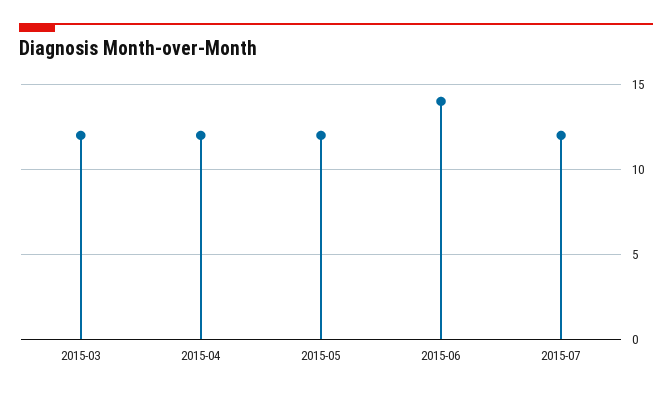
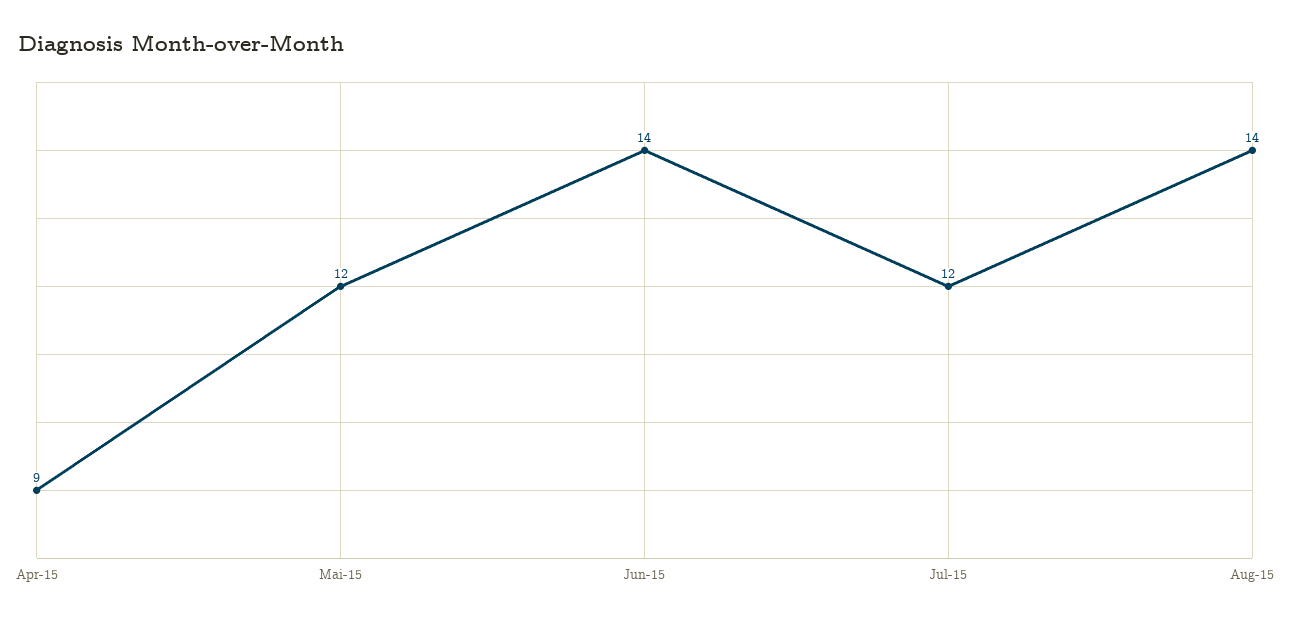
2015-03: 12 -> none
2015-04: 12 -> 9
Aug-15: none -> 14

